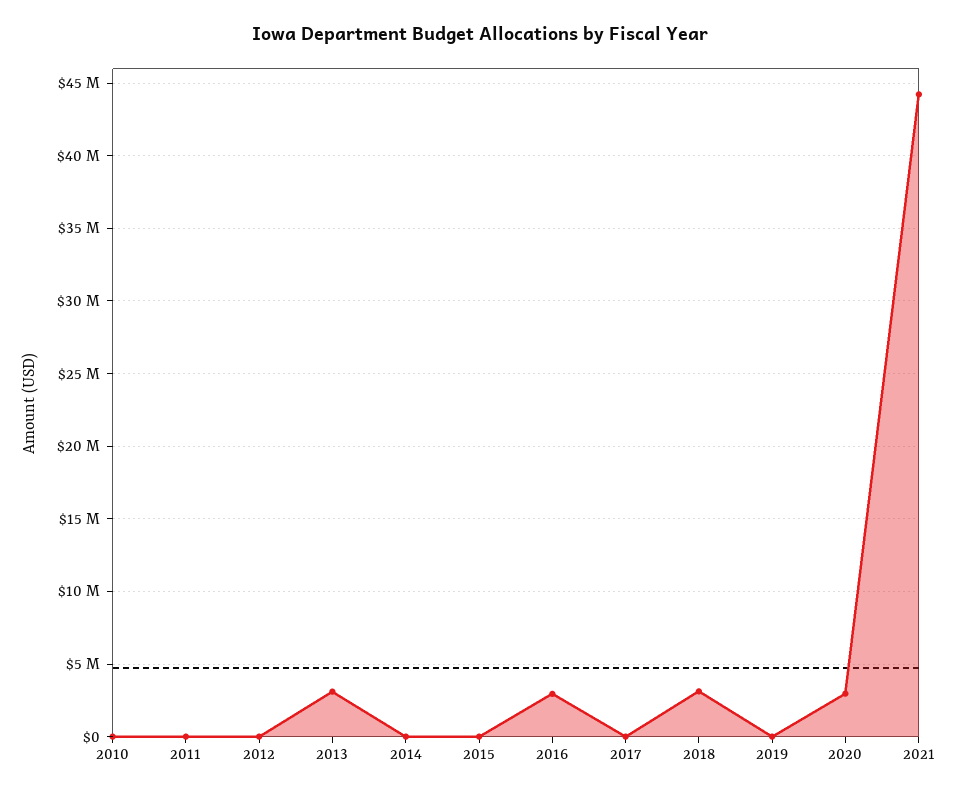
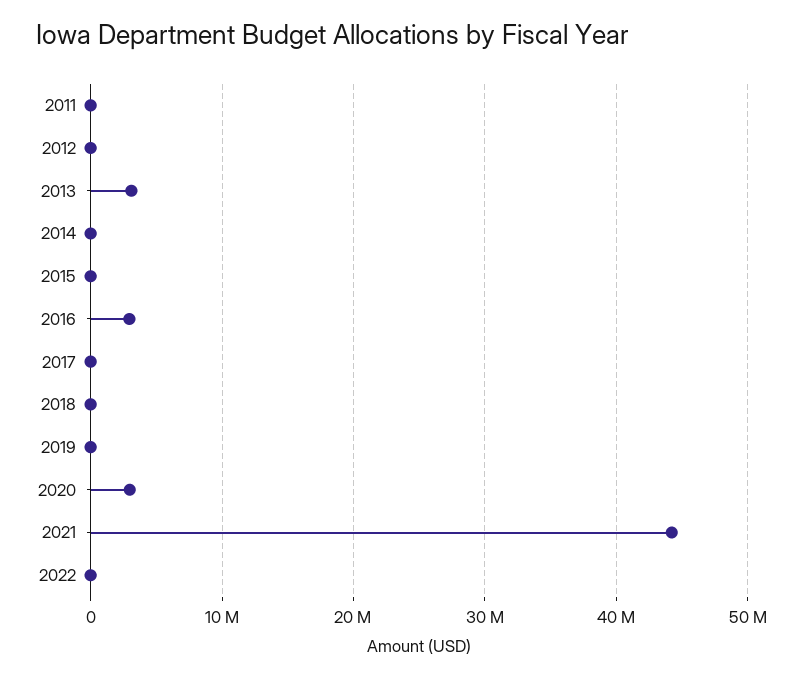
2010: 0 -> none
2018: 3000000 -> 0
2022: none -> 0

